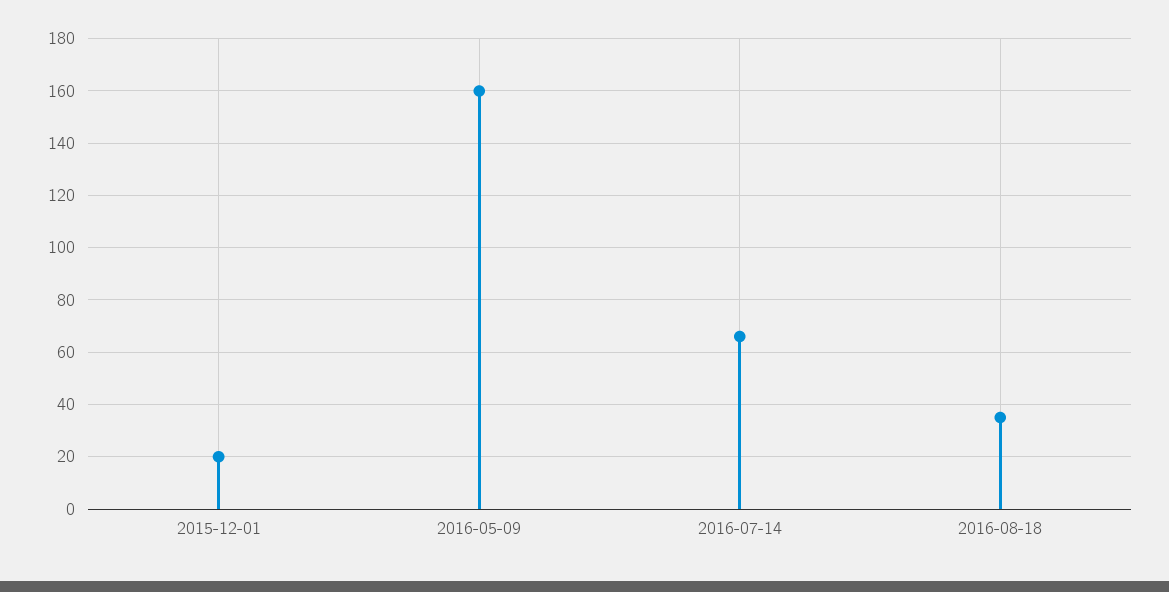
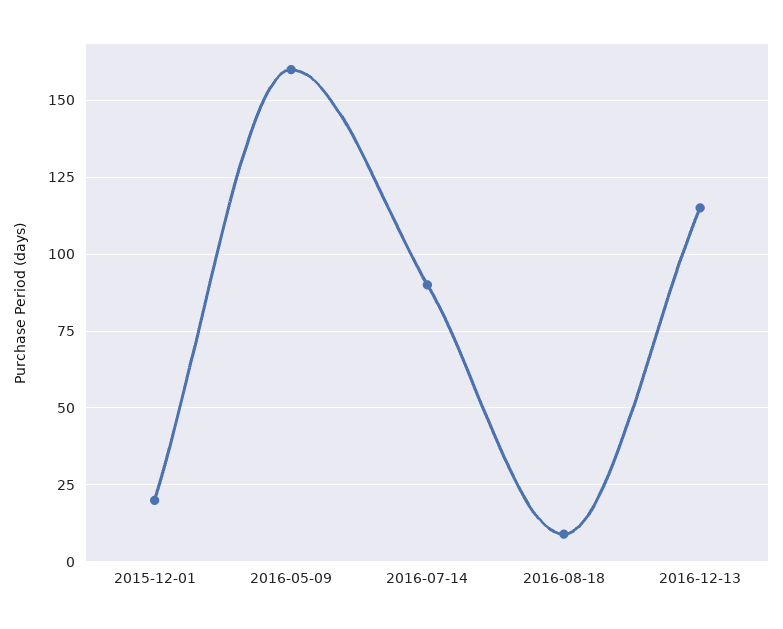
2016-07-14: 65 -> 90
2016-08-18: 35 -> 10
2016-12-13: none -> 115

